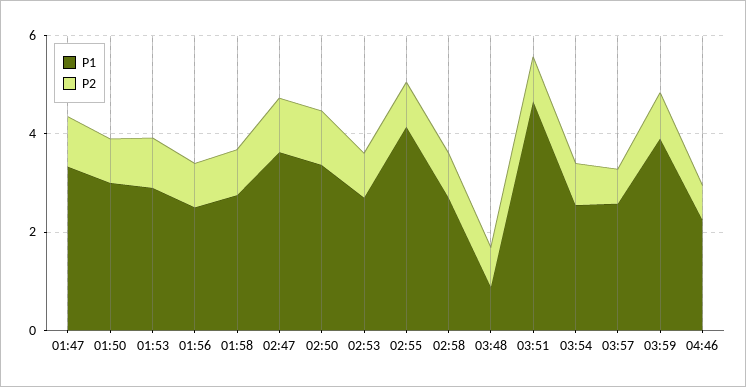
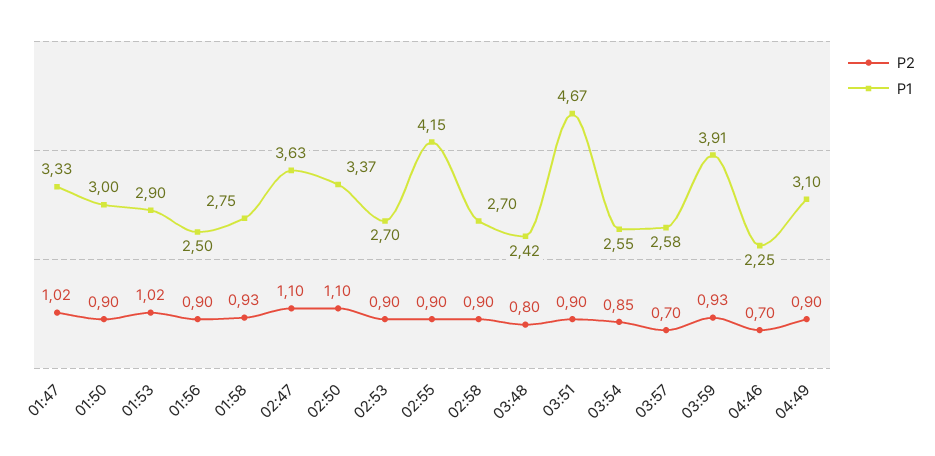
P1, 03:48: 1 -> 2.42
P2, 04:49: none -> 0.9
P1, 04:49: none -> 3.1

